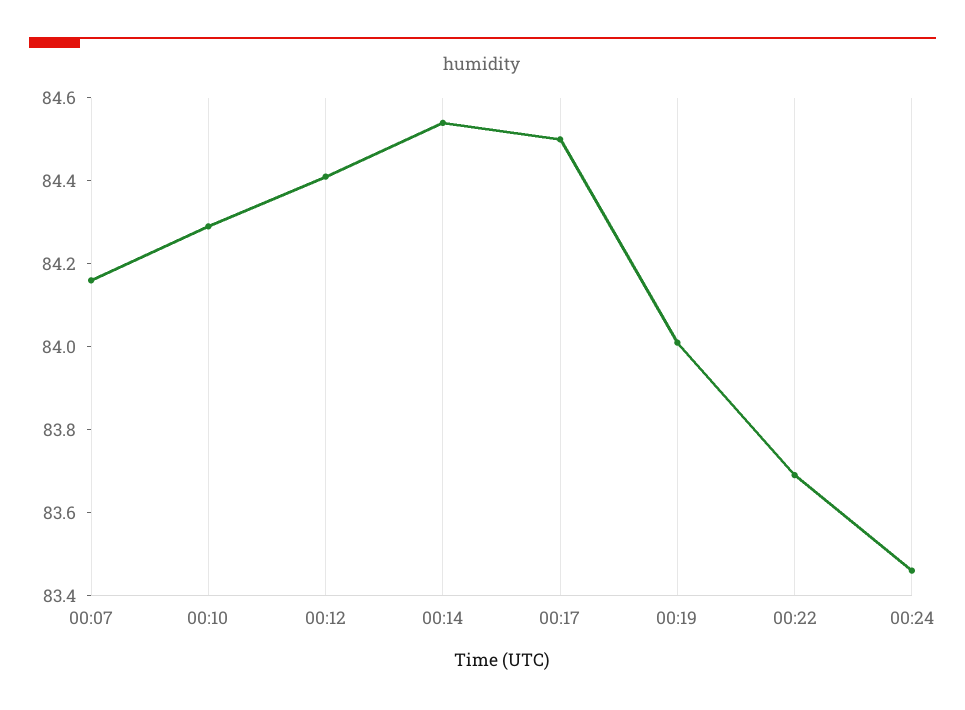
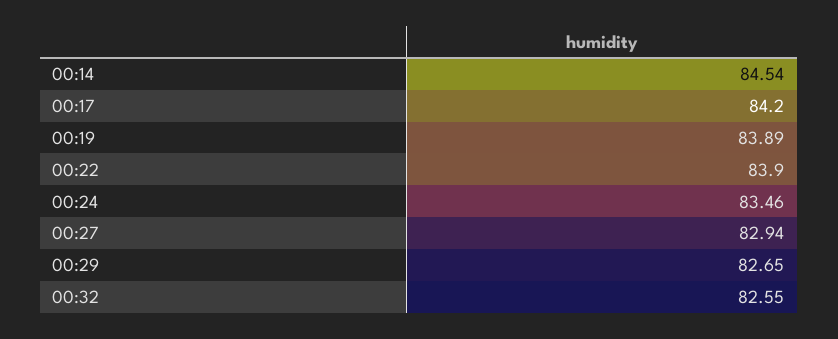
00:07: 84.15 -> none
00:10: 84.3 -> none
00:12: 84.4 -> none
00:17: 84.5 -> 84.2
00:19: 84 -> 83.89
00:22: 83.7 -> 83.9
00:27: none -> 82.94
00:29: none -> 82.65
00:32: none -> 82.55

